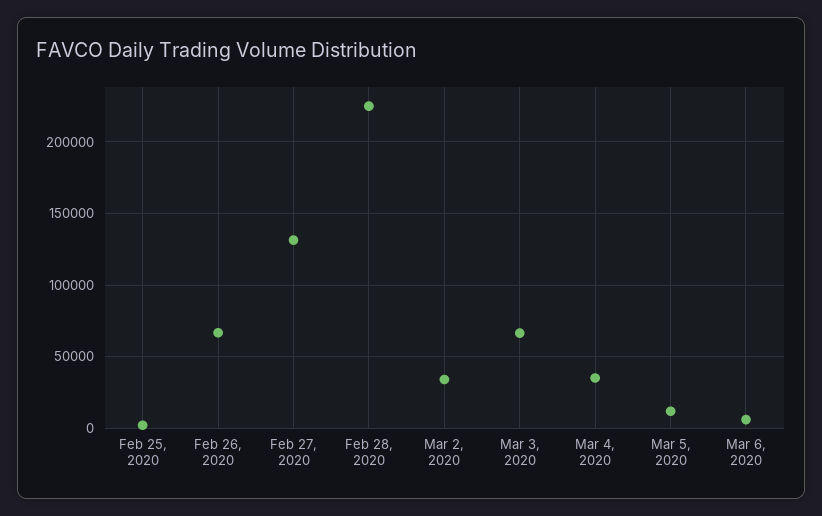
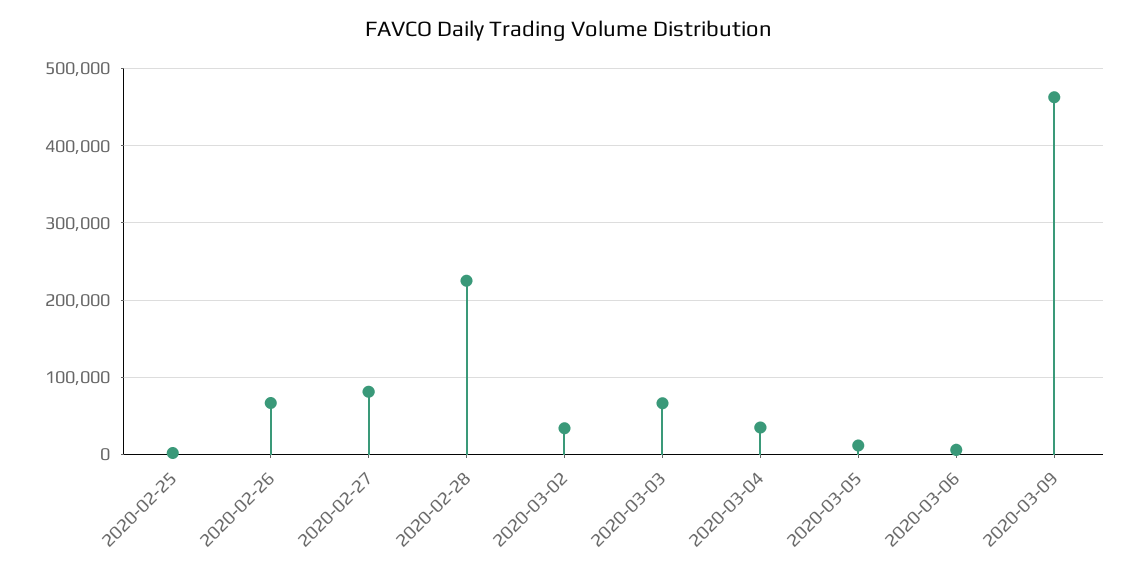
Feb 27, 2020: 130000 -> 80000
2020-03-09: none -> 460000

